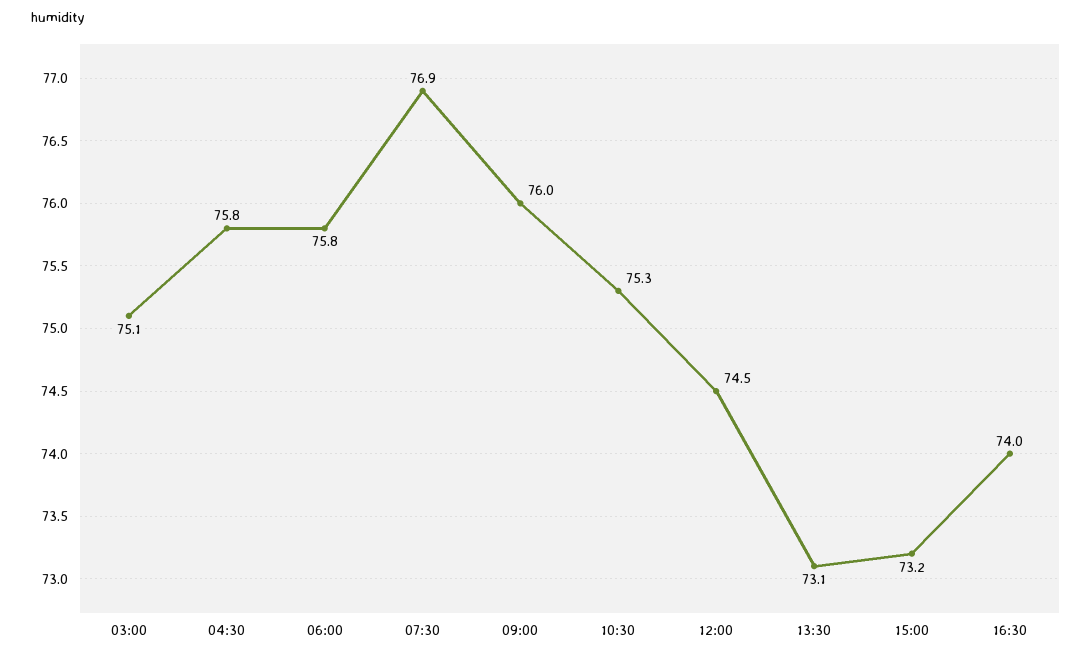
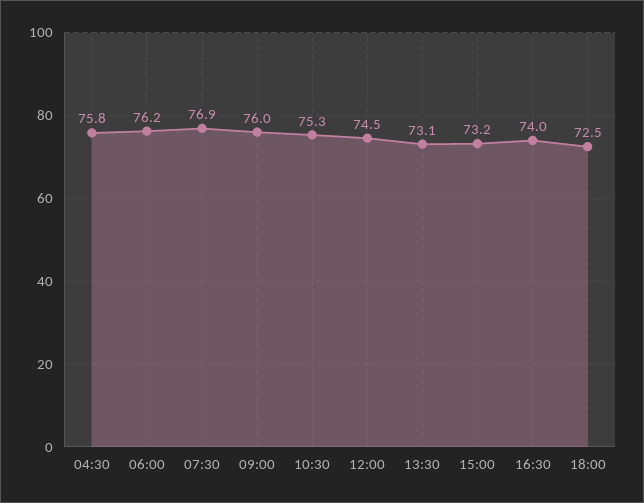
03:00: 75.1 -> none
06:00: 75.8 -> 76.2
18:00: none -> 72.5

